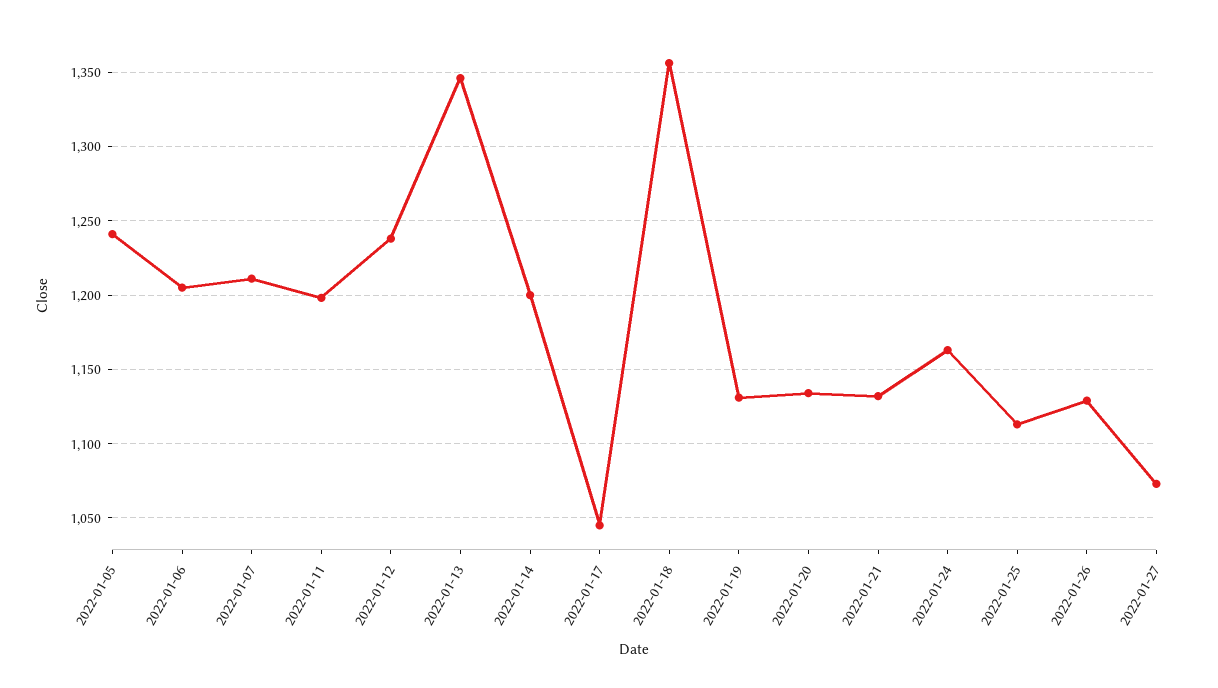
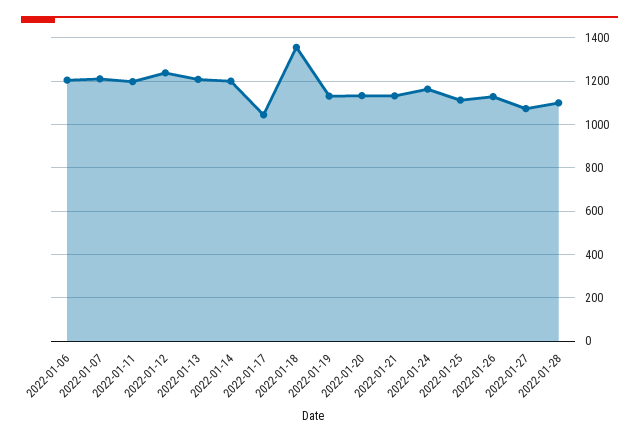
2022-01-05: 1240 -> none
2022-01-13: 1345 -> 1200
2022-01-28: none -> 1100

